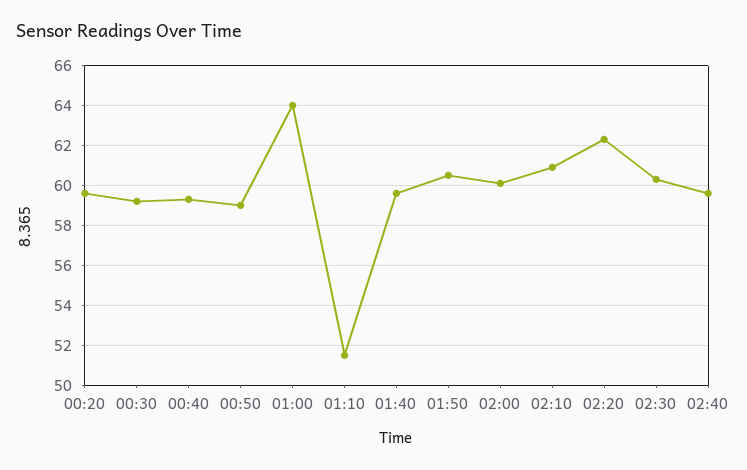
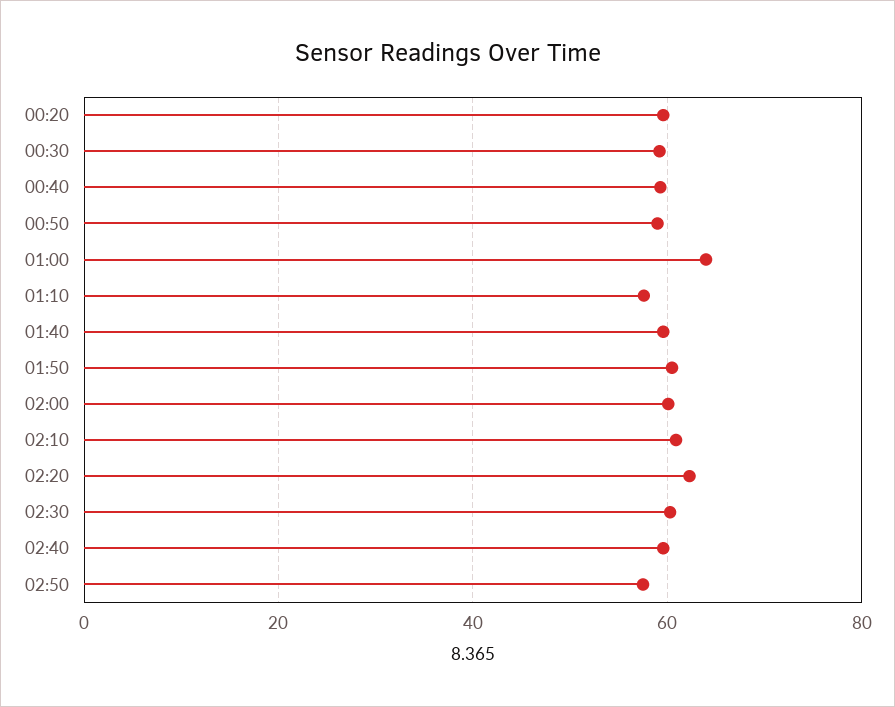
01:10: 51.5 -> 58
02:50: none -> 58

